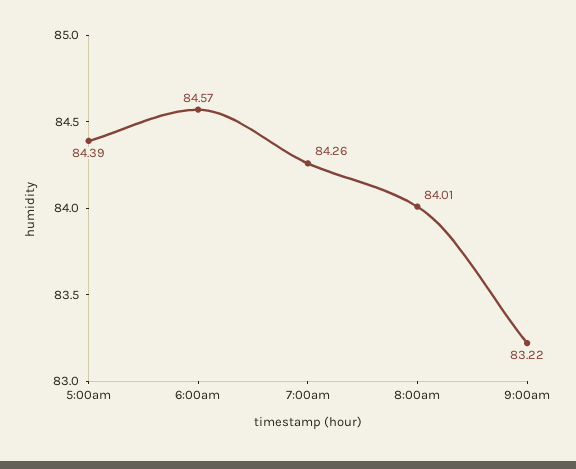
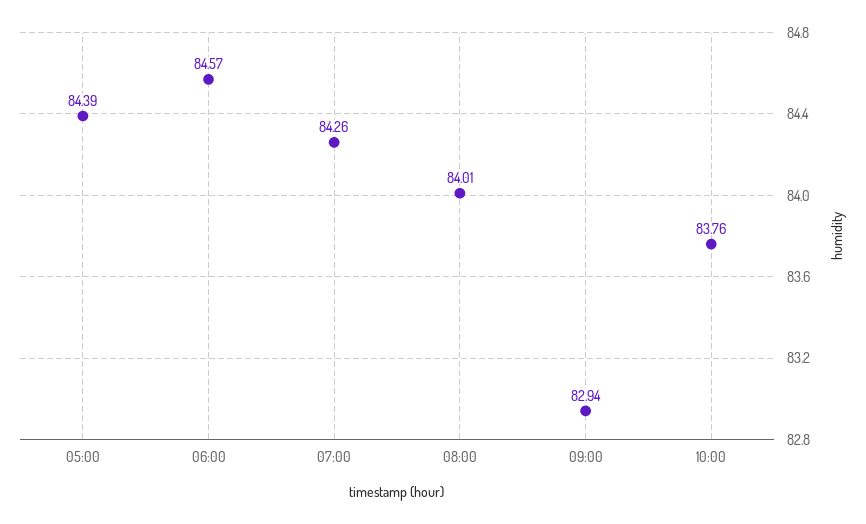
9:00am: 83.22 -> 82.94
10:00: none -> 83.76

